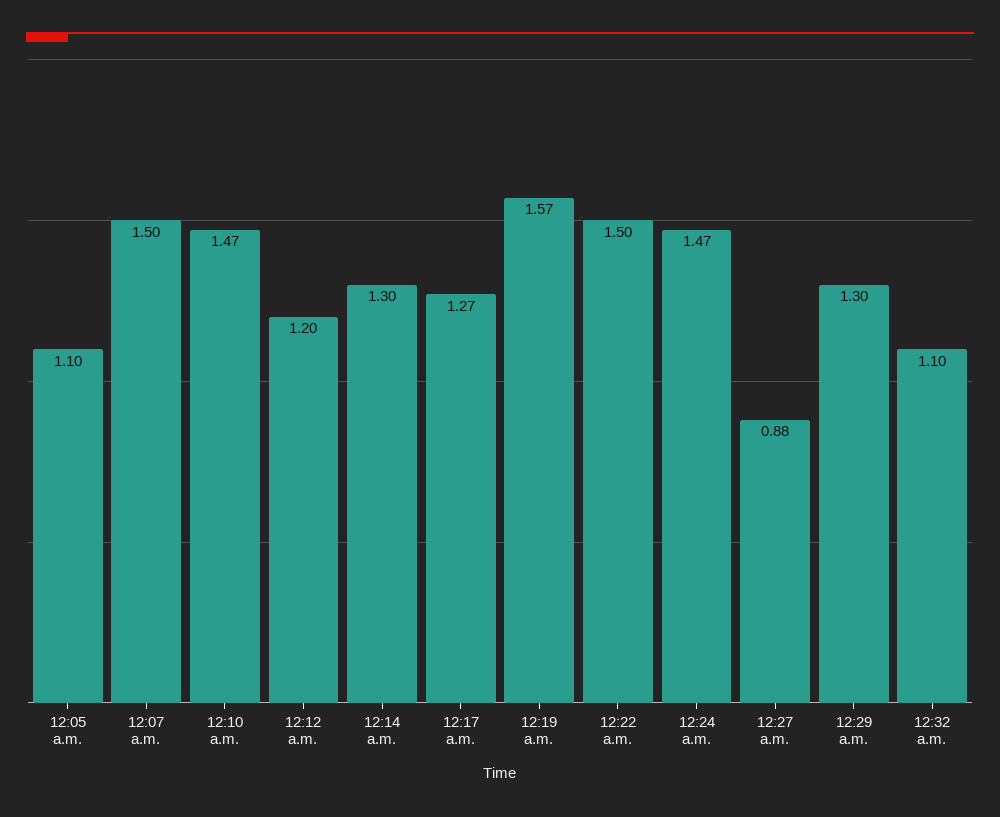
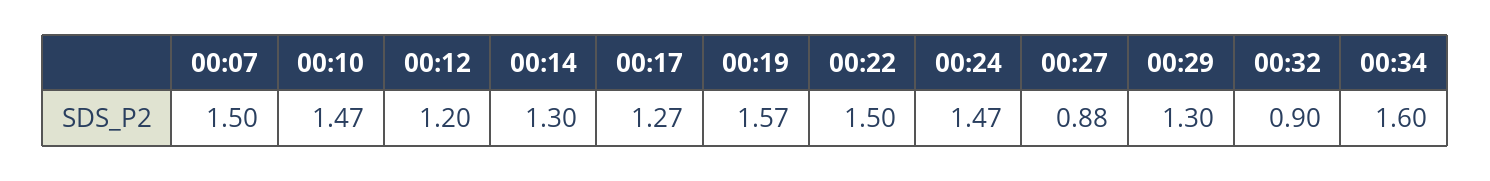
12:05 a.m.: 1.1 -> none
12:32 a.m.: 1.1 -> 0.9
00:34: none -> 1.6

